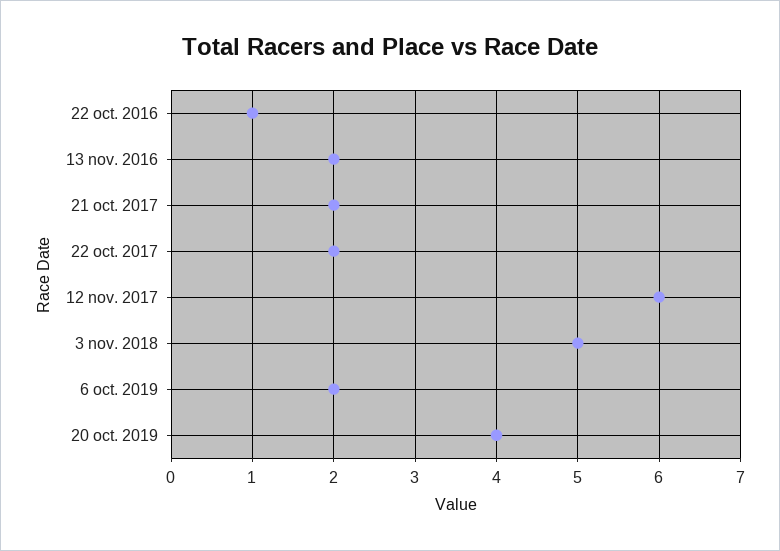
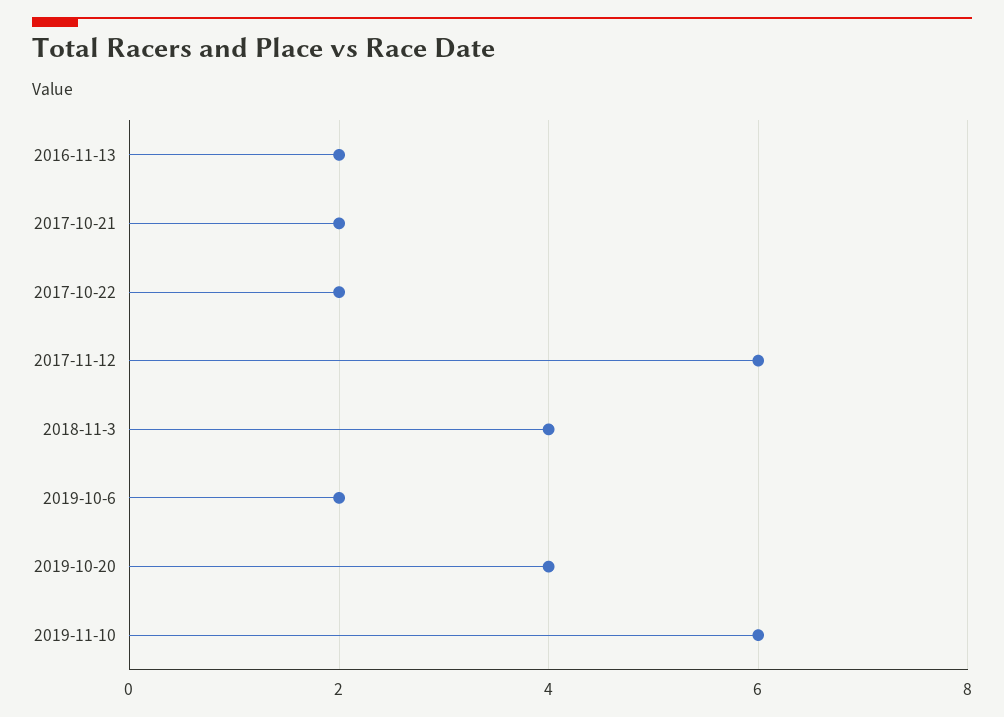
22 oct. 2016: 1 -> none
3 nov. 2018: 5 -> 4
2019-11-10: none -> 6

